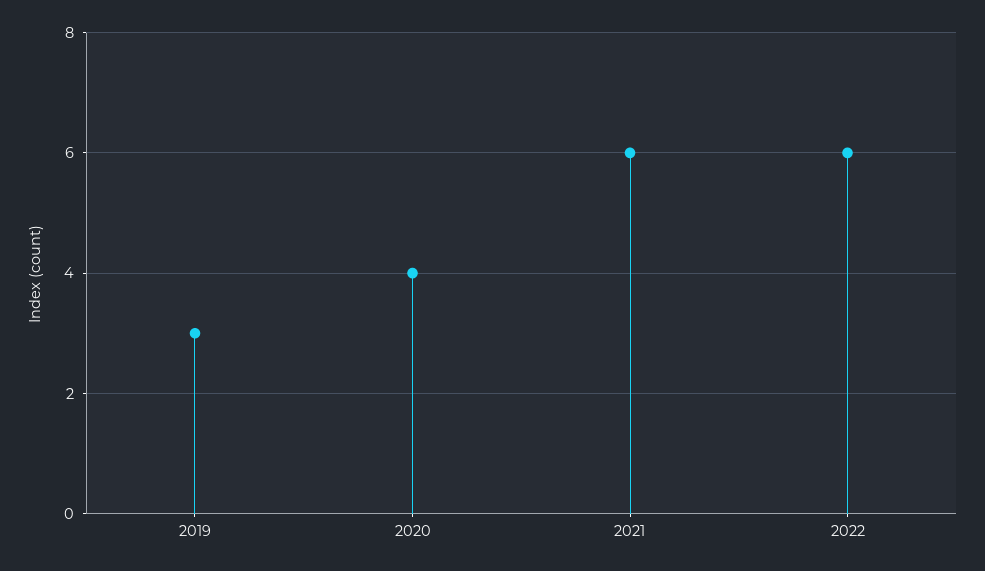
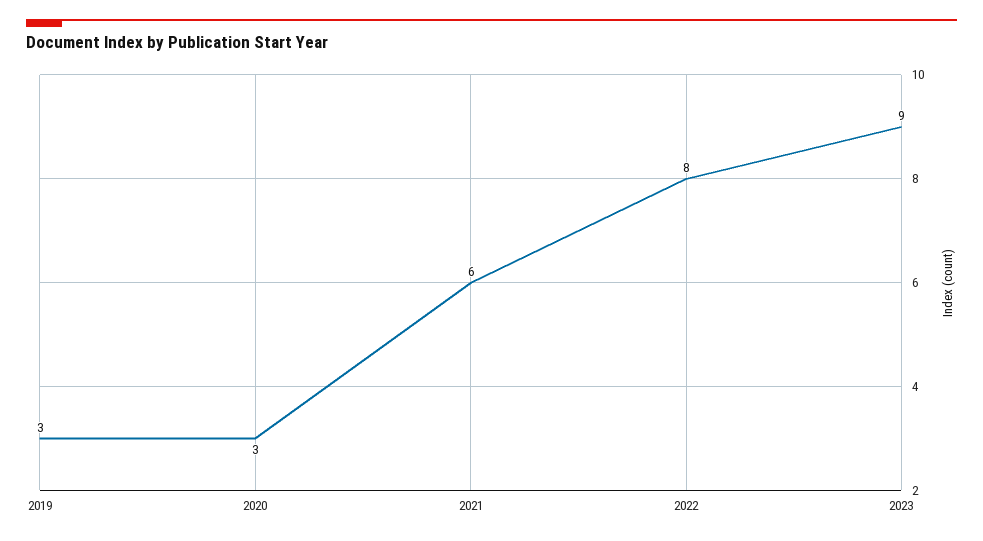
2020: 4 -> 3
2022: 6 -> 8
2023: none -> 9

